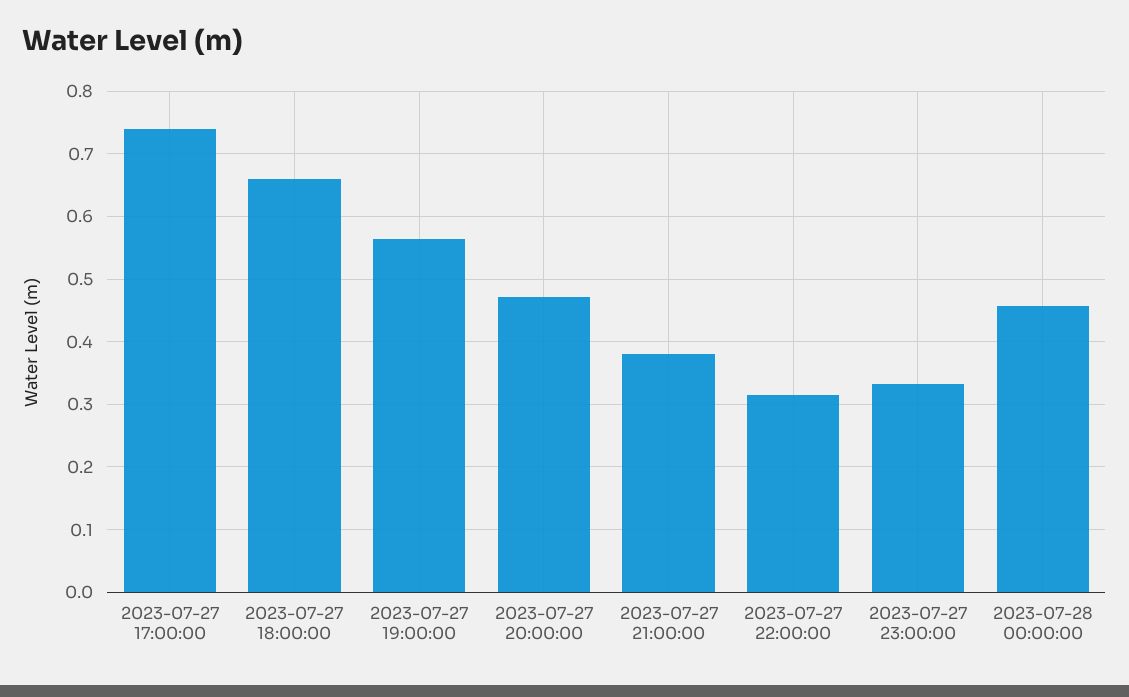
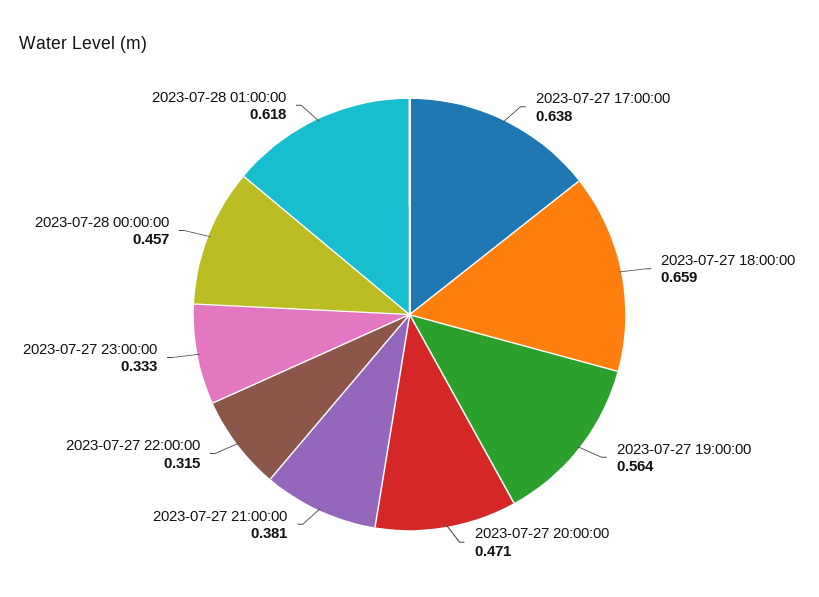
2023-07-27 17:00:00: 0.74 -> 0.638
2023-07-28 01:00:00: none -> 0.618

